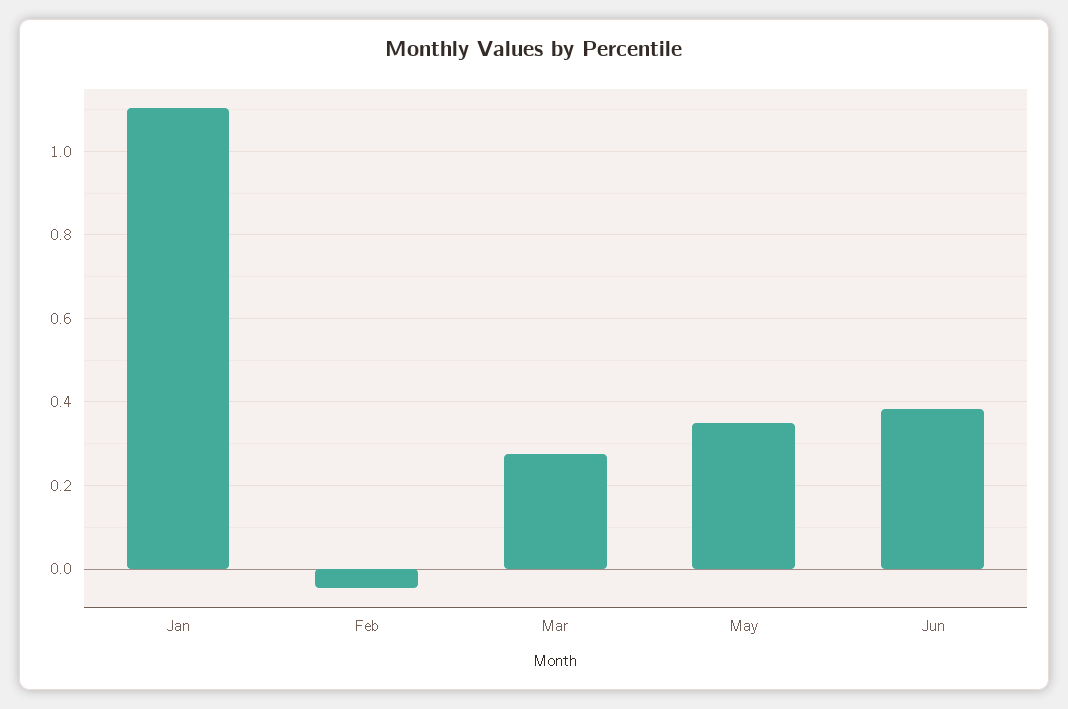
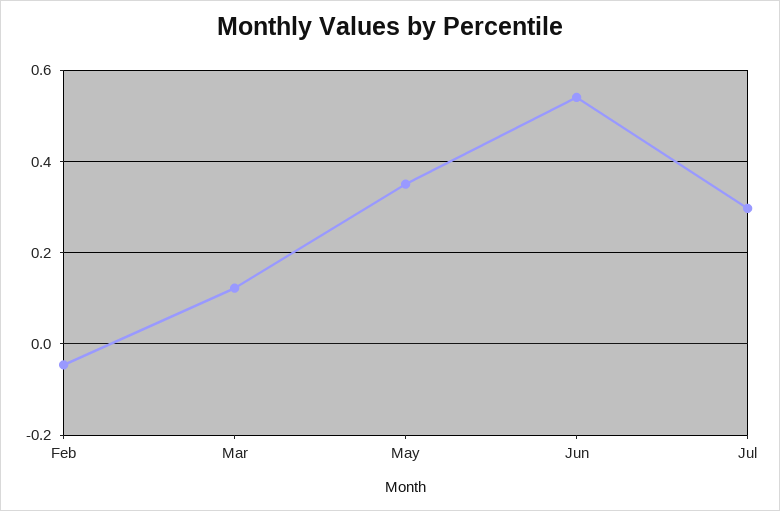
Jan: 1.1 -> none
Mar: 0.28 -> 0.12
Jun: 0.38 -> 0.54
Jul: none -> 0.3

